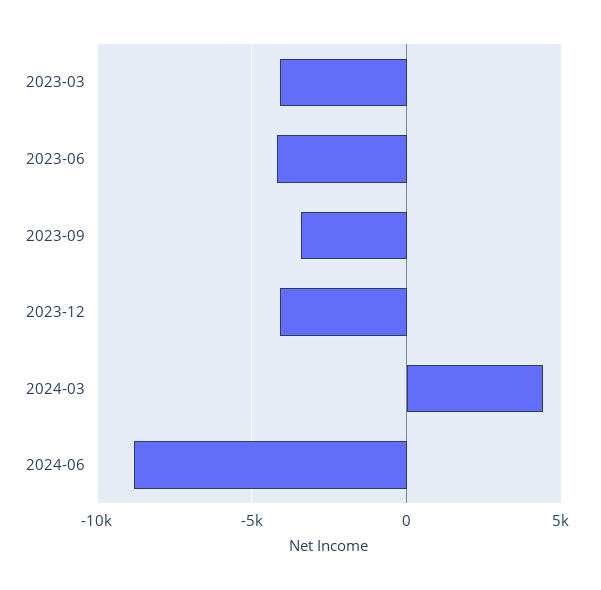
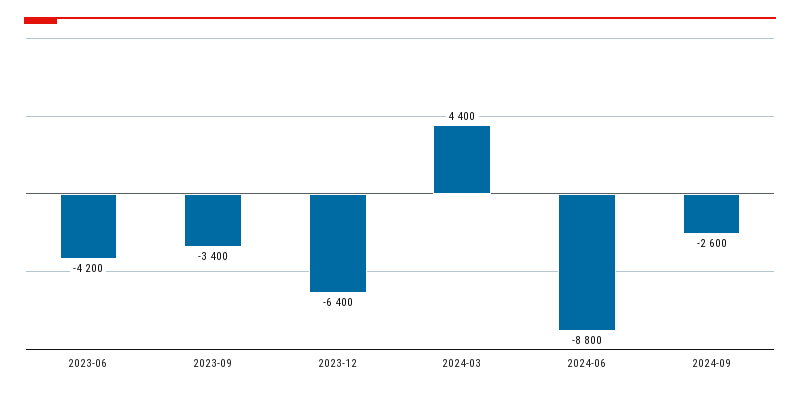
2023-03: -4000 -> none
2023-12: -4000 -> -6400
2024-09: none -> -2600

